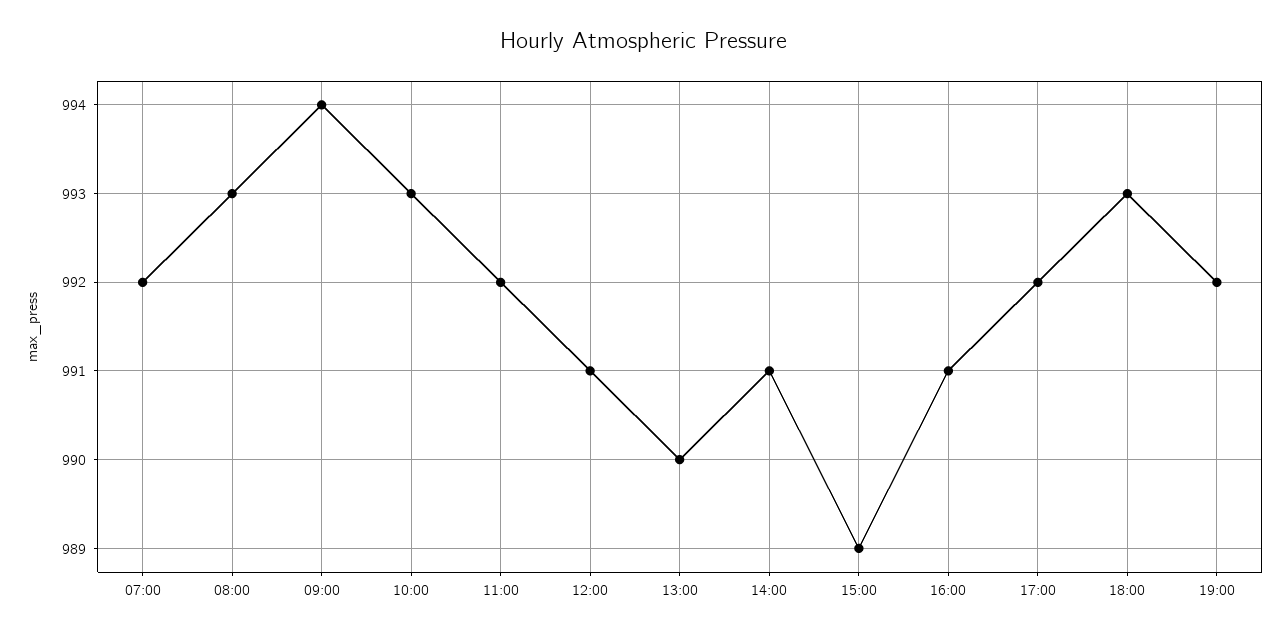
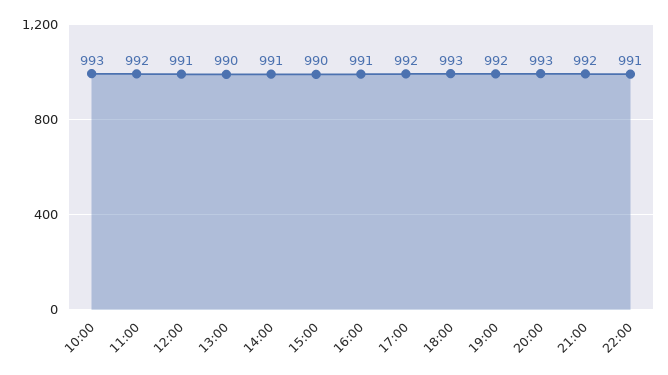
07:00: 992 -> none
08:00: 993 -> none
09:00: 994 -> none
15:00: 989 -> 990
20:00: none -> 993
21:00: none -> 992
22:00: none -> 991

